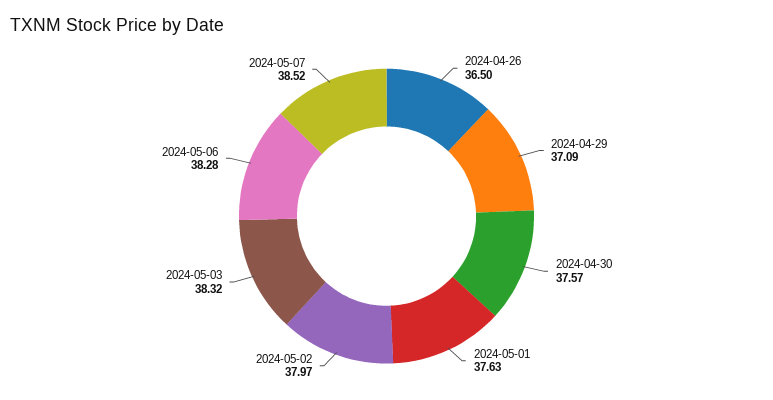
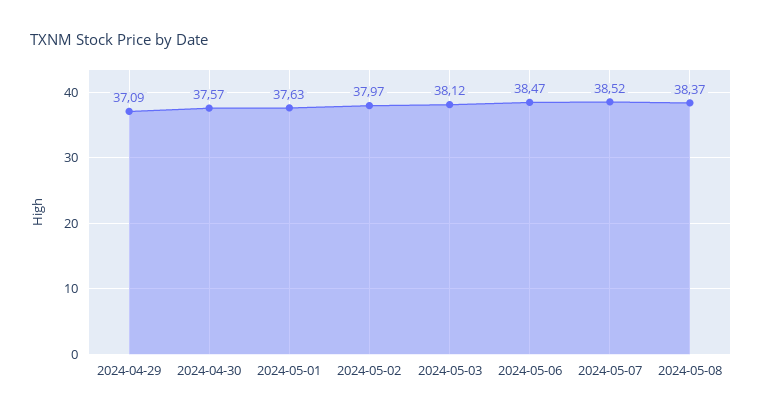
2024-04-26: 36.5 -> none
2024-05-03: 38.32 -> 38.12
2024-05-06: 38.28 -> 38.47
2024-05-08: none -> 38.37

